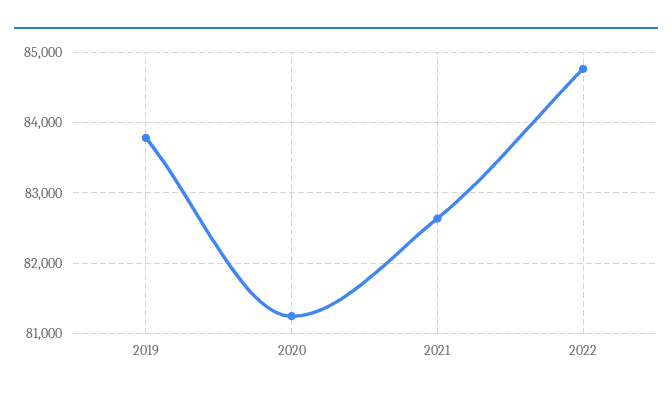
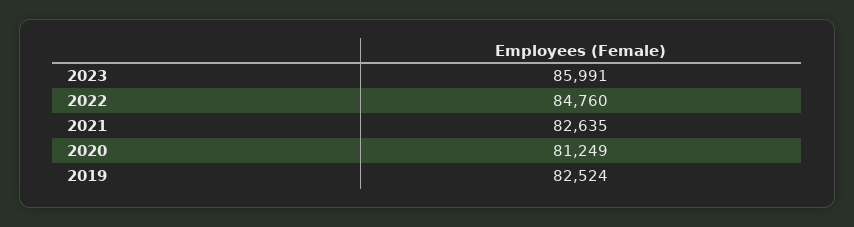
2019: 83800 -> 82524
2023: none -> 85991

